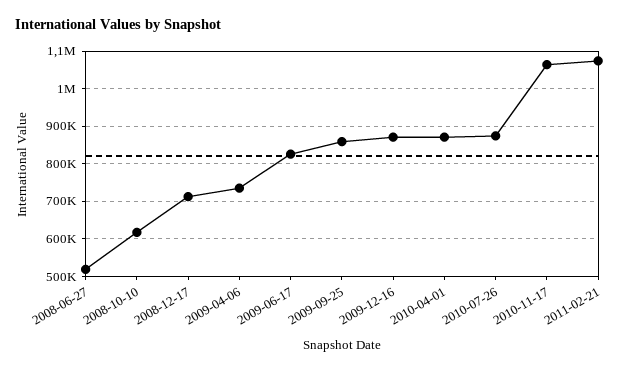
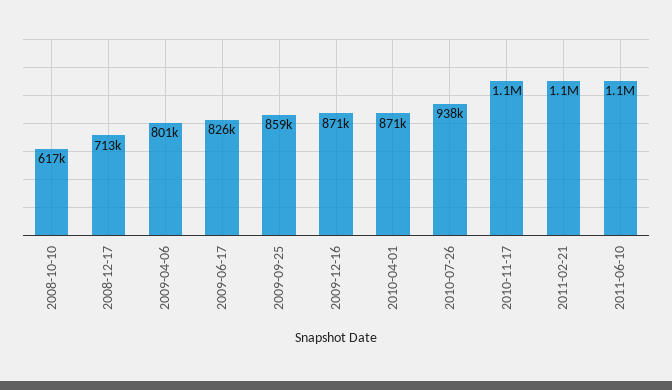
2008-06-27: 520000 -> none
2009-04-06: 740000 -> 801000
2010-07-26: 880000 -> 938000
2011-06-10: none -> 1100000

